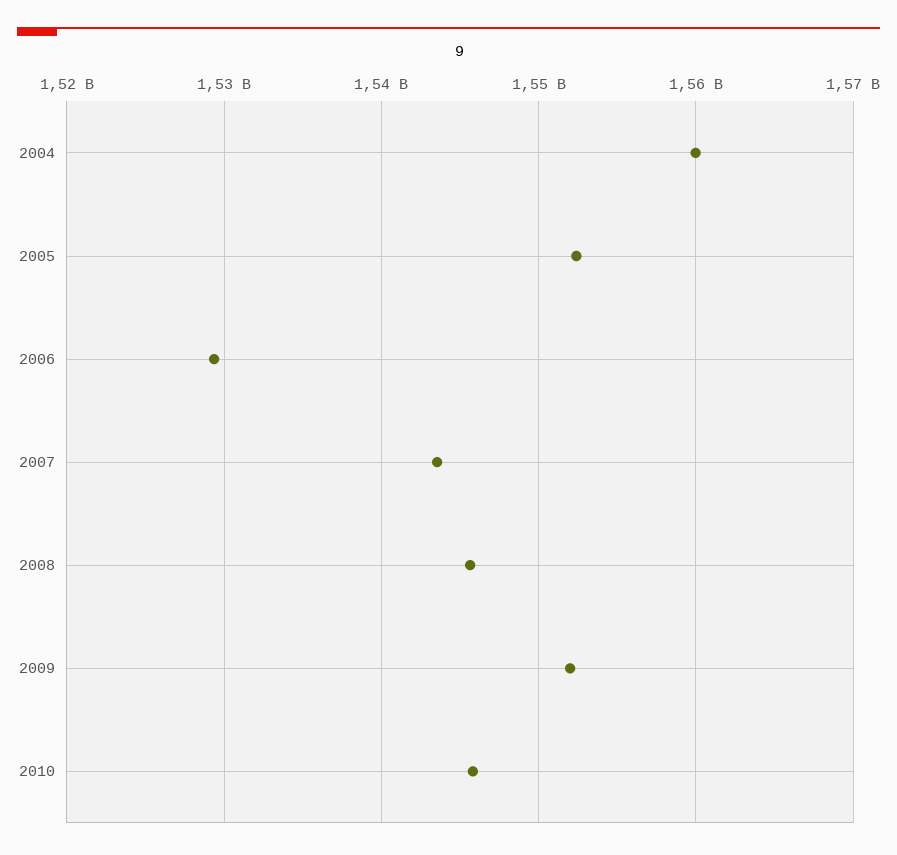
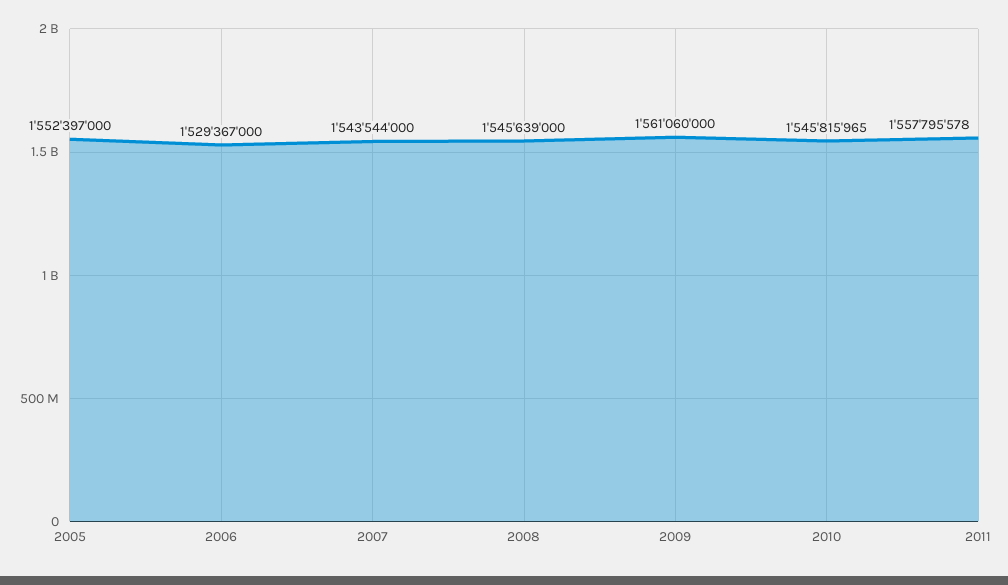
2004: 1560000000 -> none
2009: 1552000000 -> 1561060000
2011: none -> 1557795578

